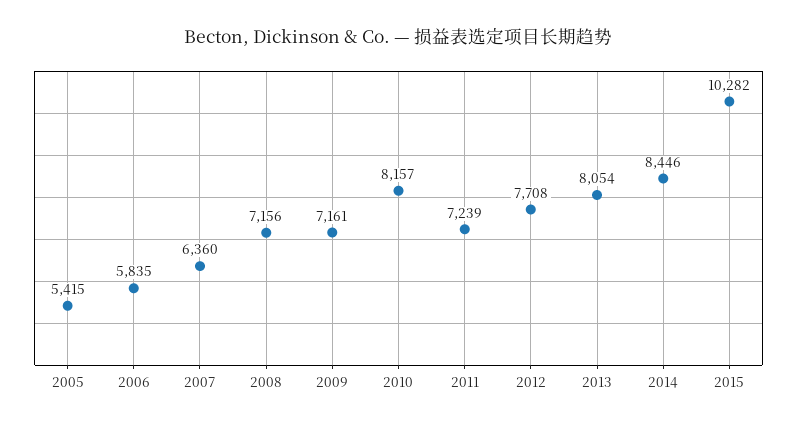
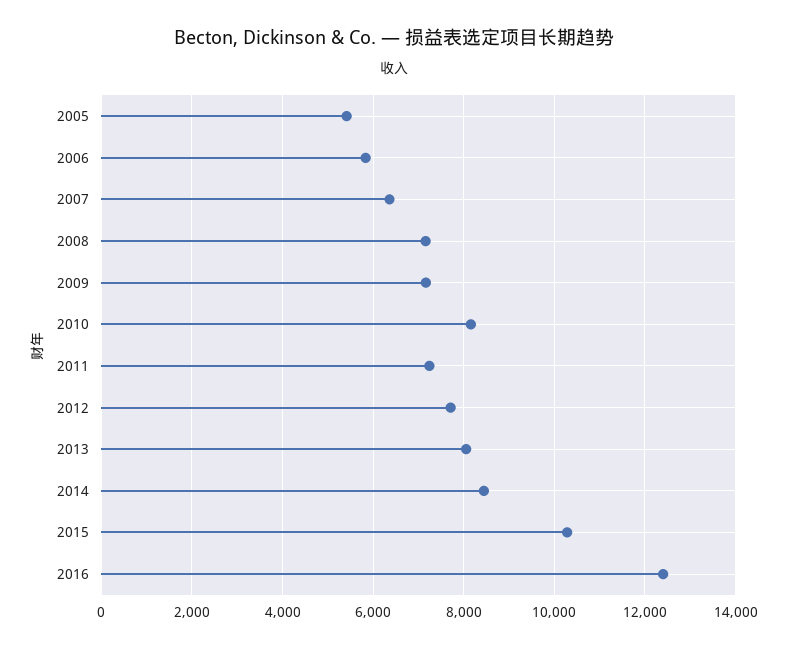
2016: none -> 12400

